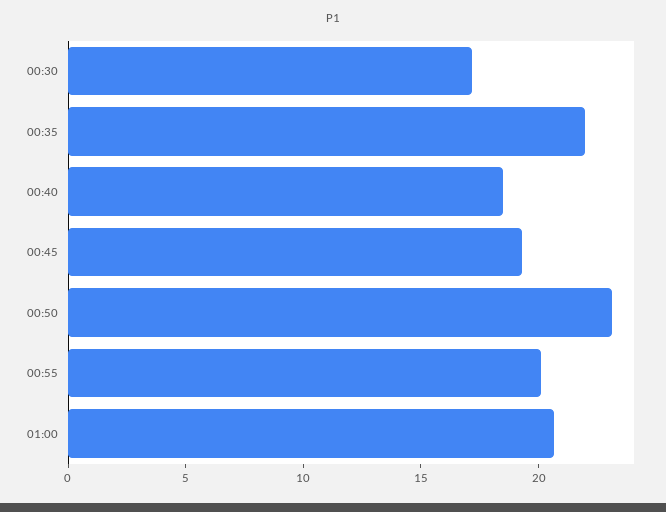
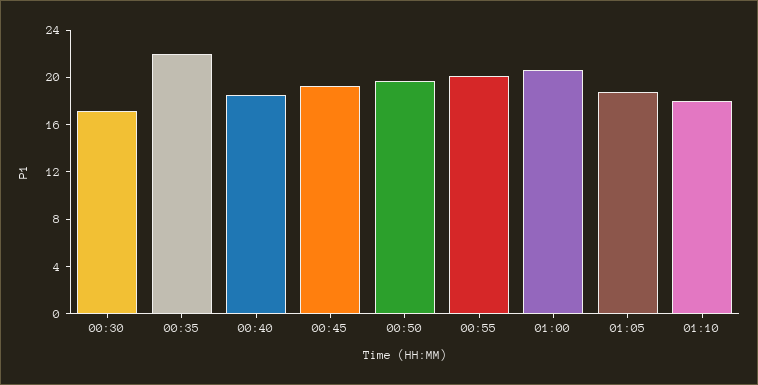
00:50: 23 -> 20
01:05: none -> 19
01:10: none -> 18

